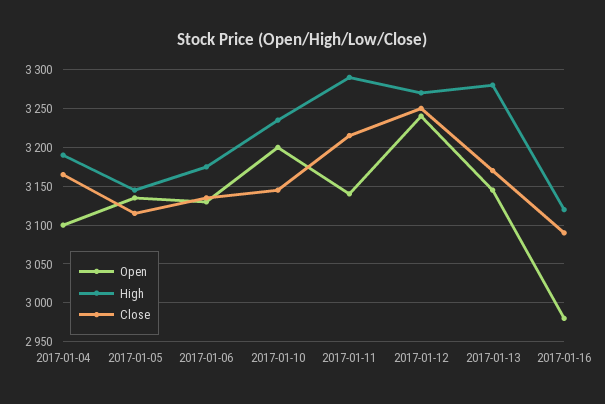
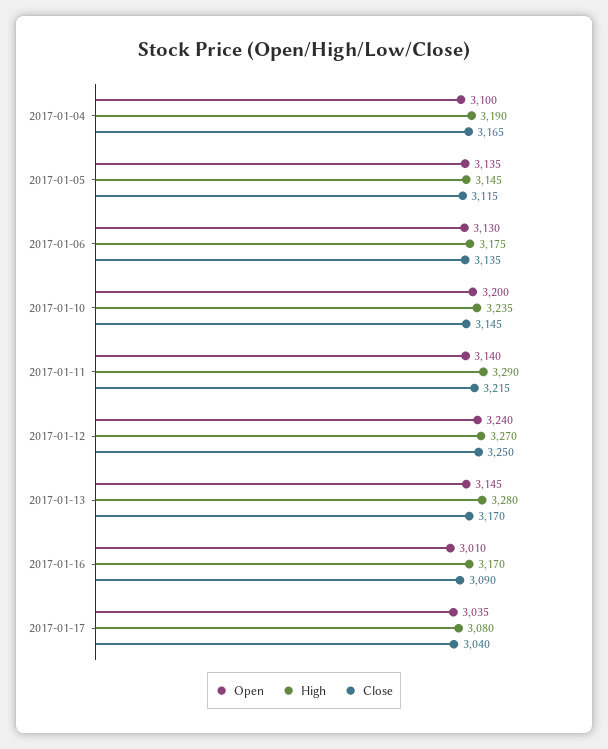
Open, 2017-01-16: 2980 -> 3010
High, 2017-01-16: 3120 -> 3170
Open, 2017-01-17: none -> 3035
High, 2017-01-17: none -> 3080
Close, 2017-01-17: none -> 3040

